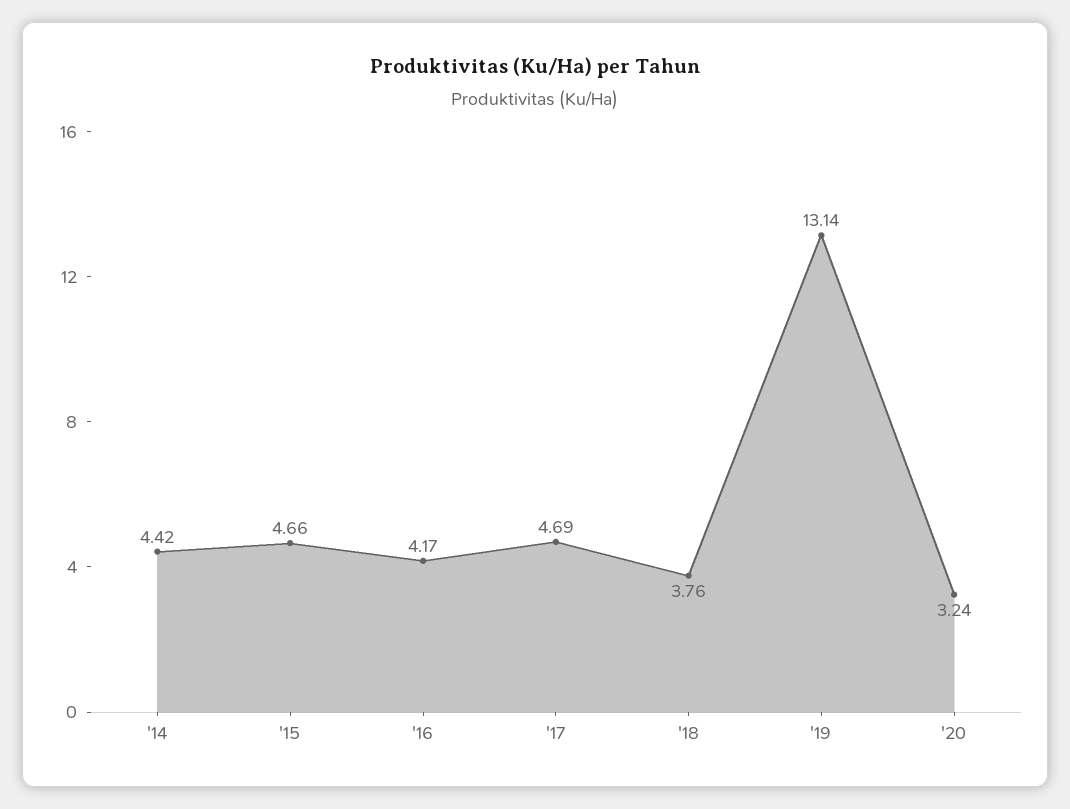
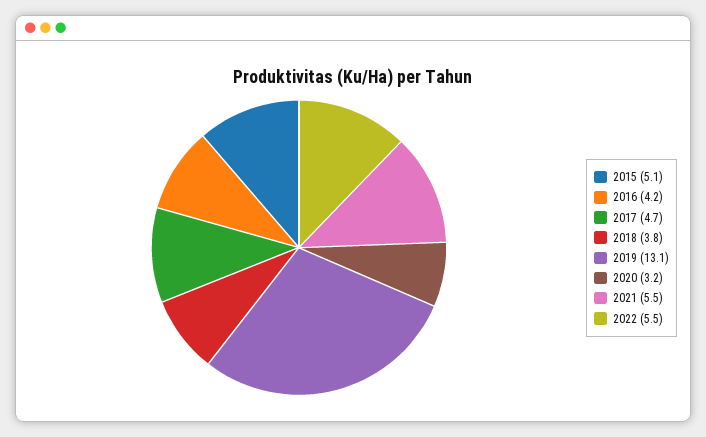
'14: 4.42 -> none
'15: 4.66 -> 5.1
2021: none -> 5.5
2022: none -> 5.5

